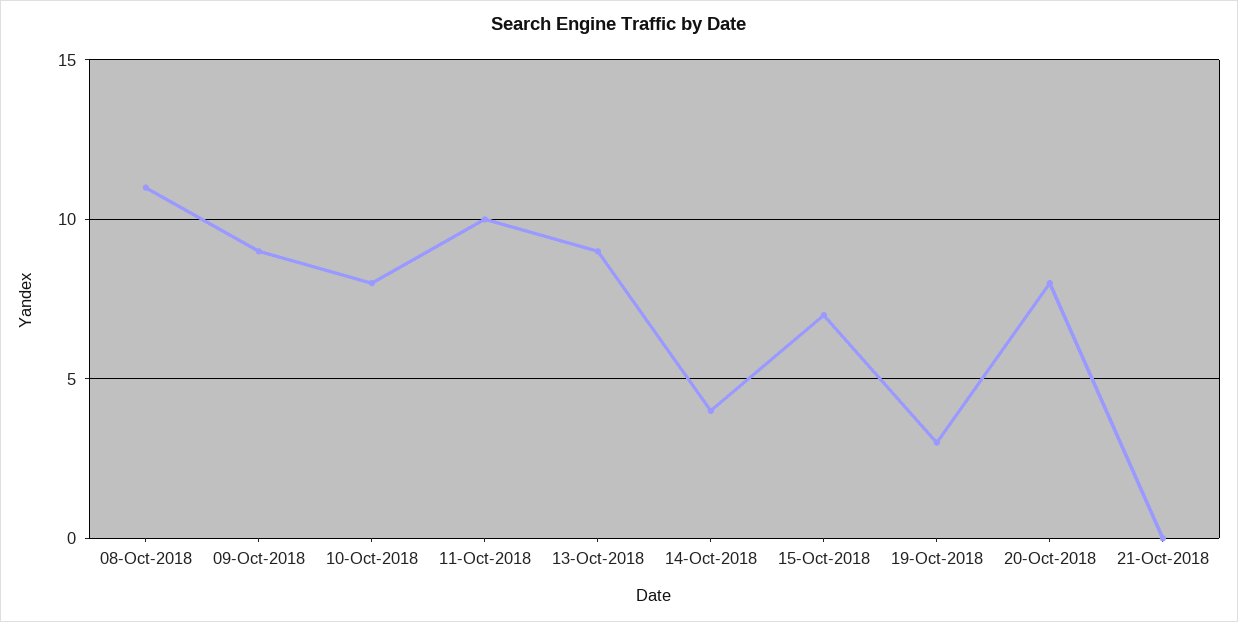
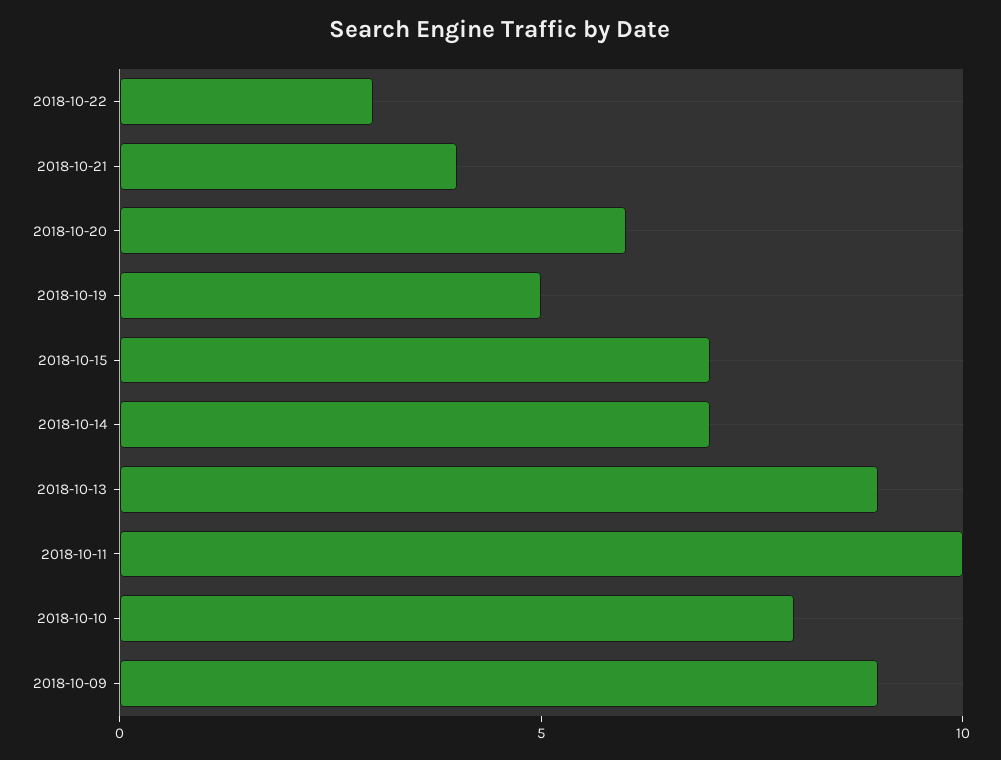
08-Oct-2018: 11 -> none
14-Oct-2018: 4 -> 7
19-Oct-2018: 3 -> 5
20-Oct-2018: 8 -> 6
21-Oct-2018: 0 -> 4
2018-10-22: none -> 3

